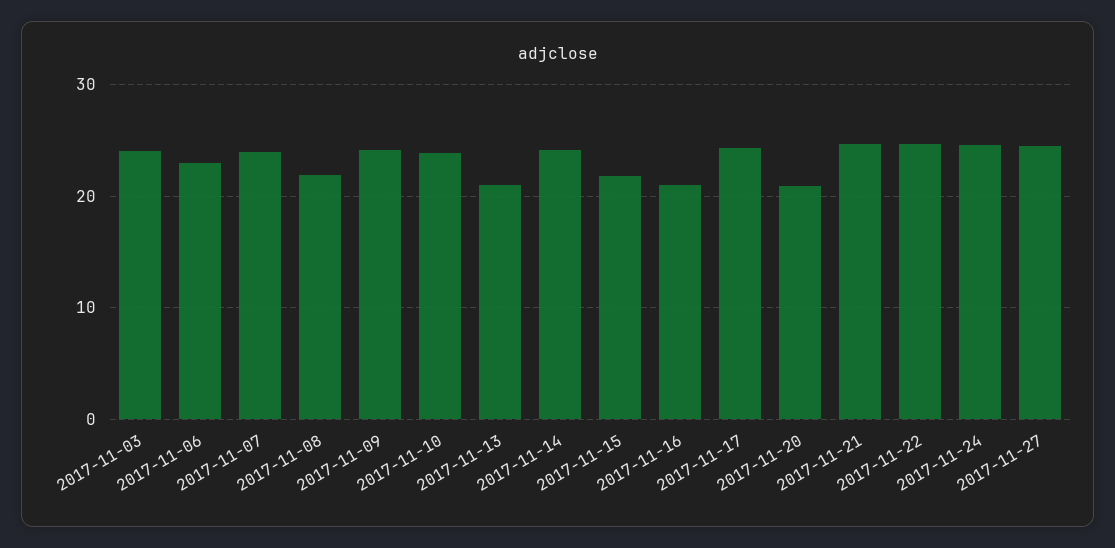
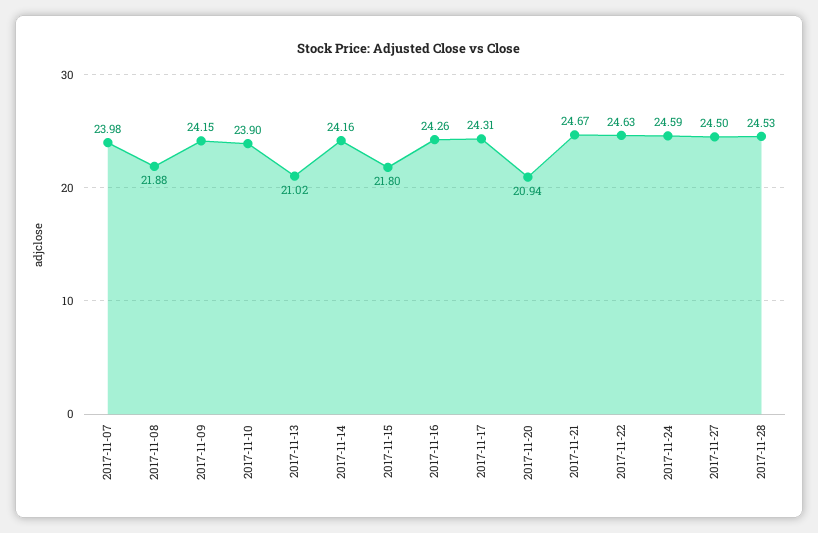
2017-11-03: 24 -> none
2017-11-06: 23 -> none
2017-11-16: 21 -> 24.26
2017-11-28: none -> 24.53

